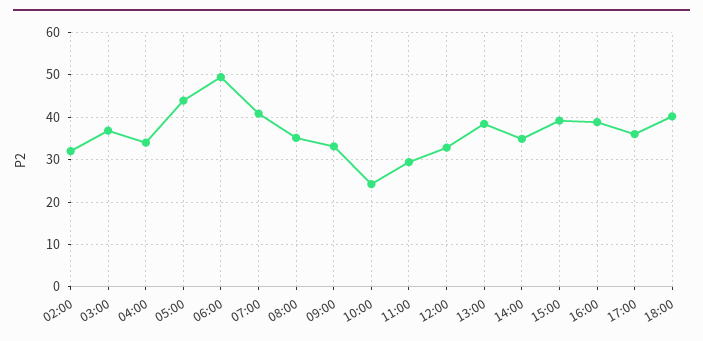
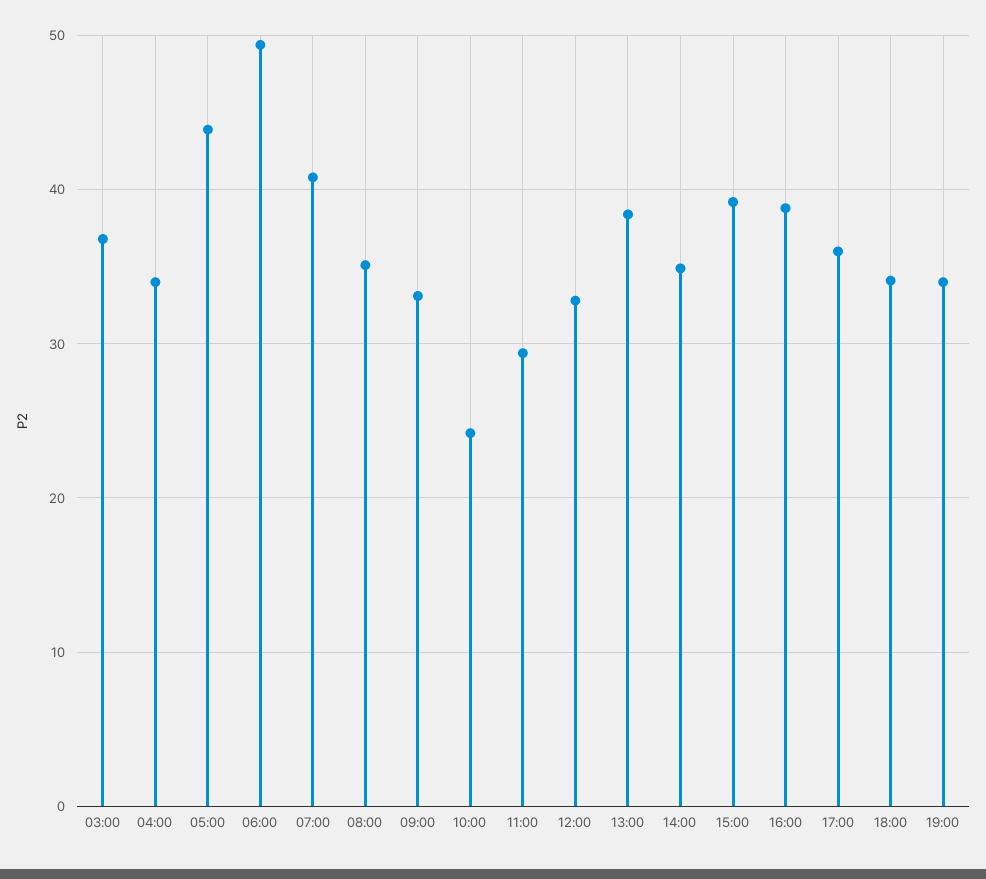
02:00: 32 -> none
18:00: 40 -> 34
19:00: none -> 34

